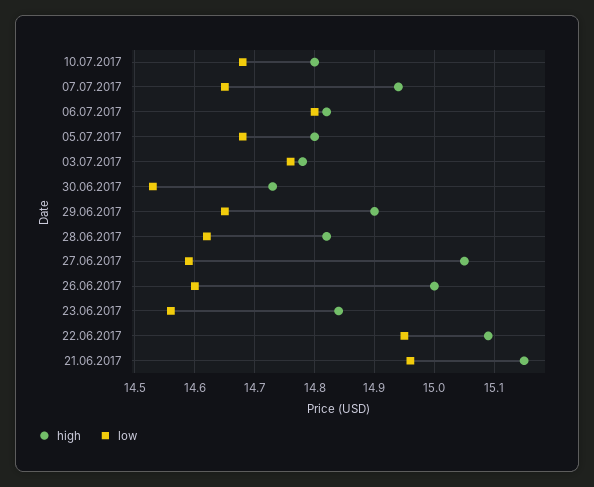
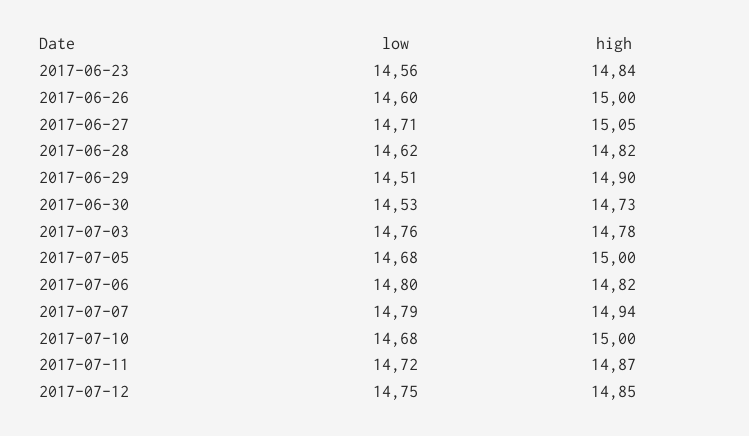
high, 10.07.2017: 14.8 -> 15
low, 07.07.2017: 14.65 -> 14.79
high, 05.07.2017: 14.8 -> 15
low, 29.06.2017: 14.65 -> 14.51
low, 27.06.2017: 14.6 -> 14.71
high, 22.06.2017: 15.1 -> none
low, 22.06.2017: 14.95 -> none
high, 21.06.2017: 15.15 -> none
low, 21.06.2017: 14.95 -> none
low, 2017-07-11: none -> 14.72
high, 2017-07-11: none -> 14.87
low, 2017-07-12: none -> 14.75
high, 2017-07-12: none -> 14.85

